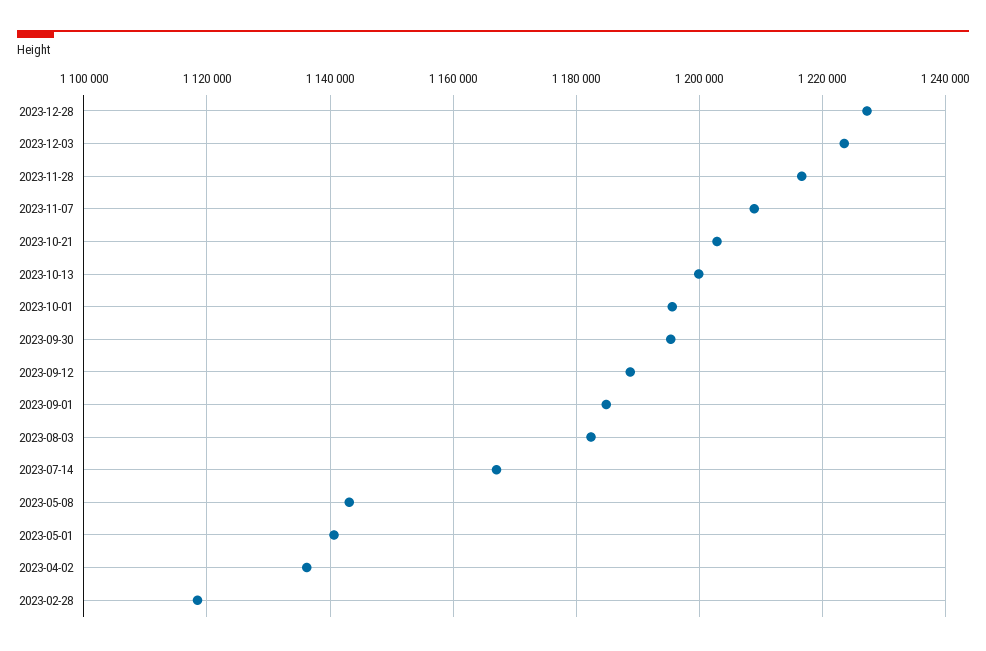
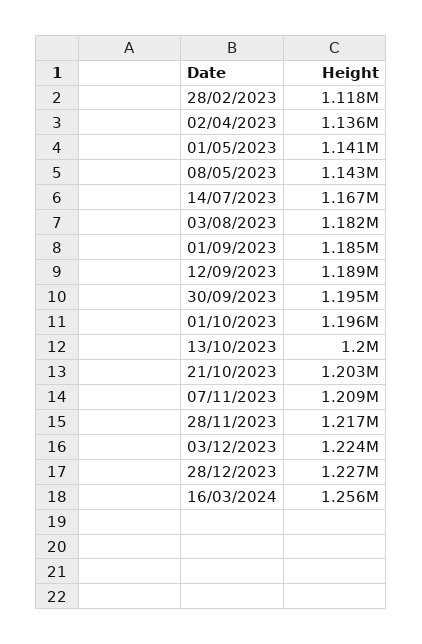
16/03/2024: none -> 1256000

